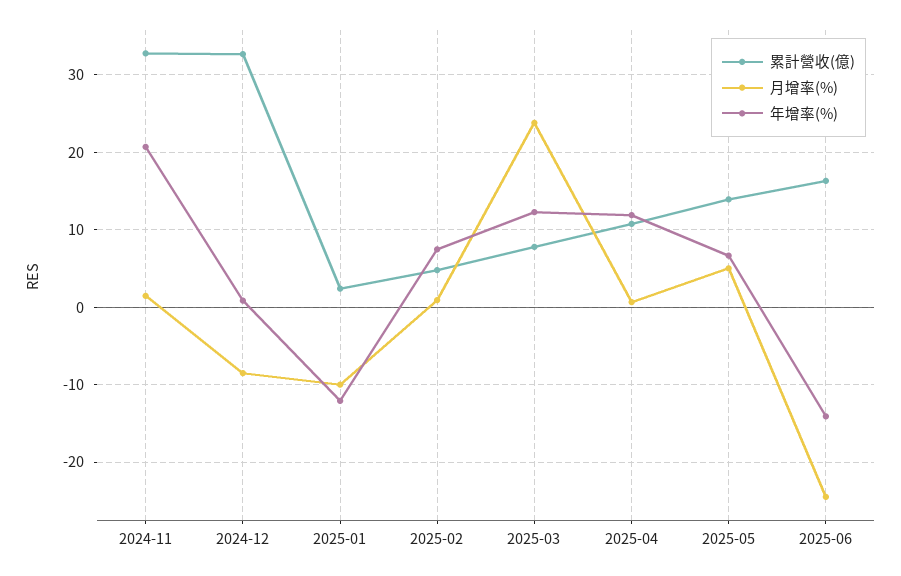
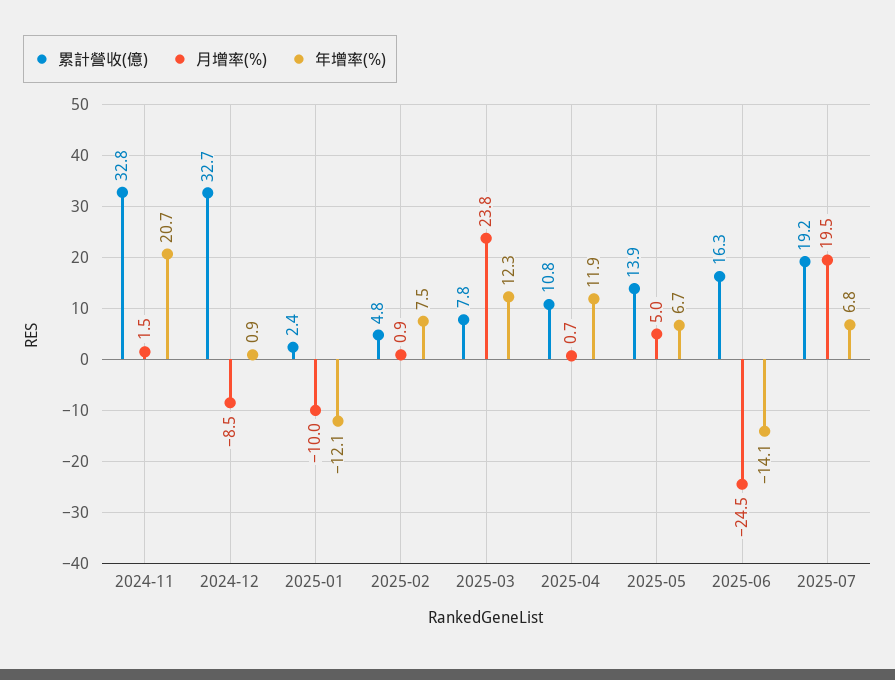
累計營收(億), 2025-07: none -> 19.2
月增率(%), 2025-07: none -> 19.5
年增率(%), 2025-07: none -> 6.8

